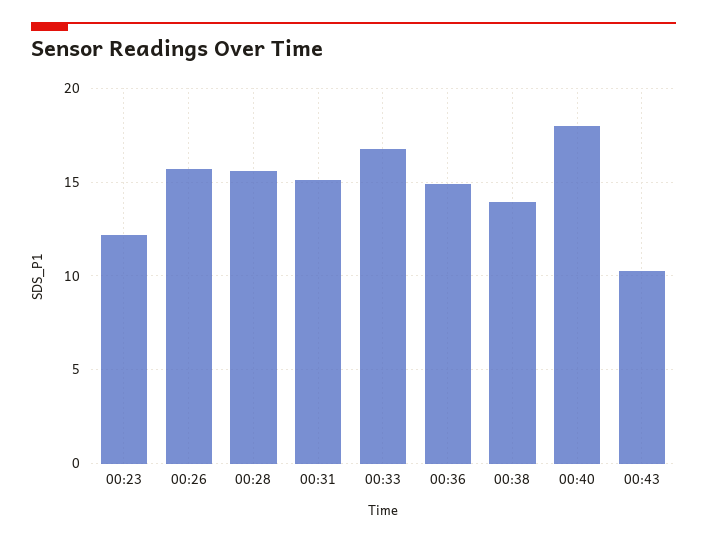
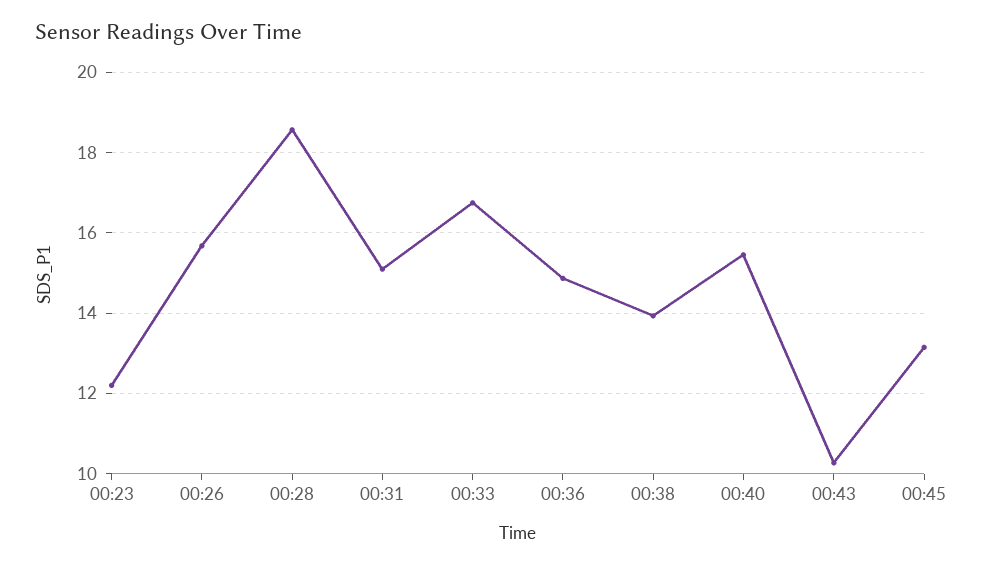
00:28: 15.5 -> 18.6
00:40: 18 -> 15.4
00:45: none -> 13.2

